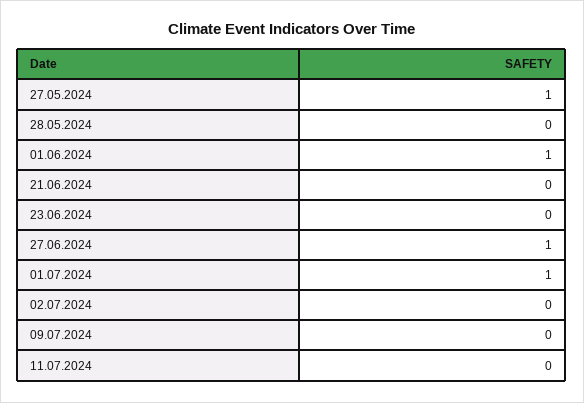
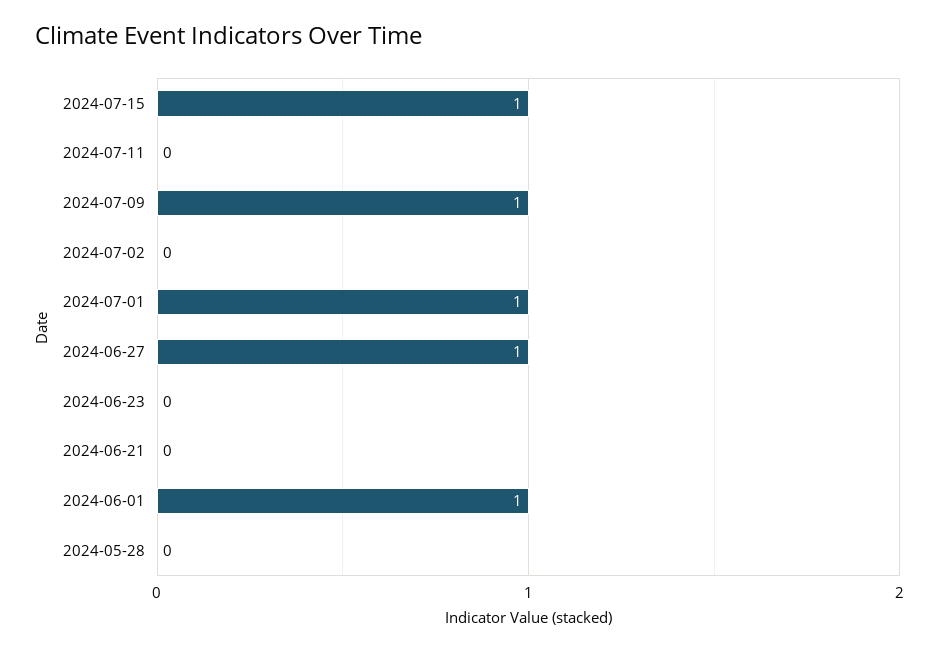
27.05.2024: 1 -> none
09.07.2024: 0 -> 1
2024-07-15: none -> 1

